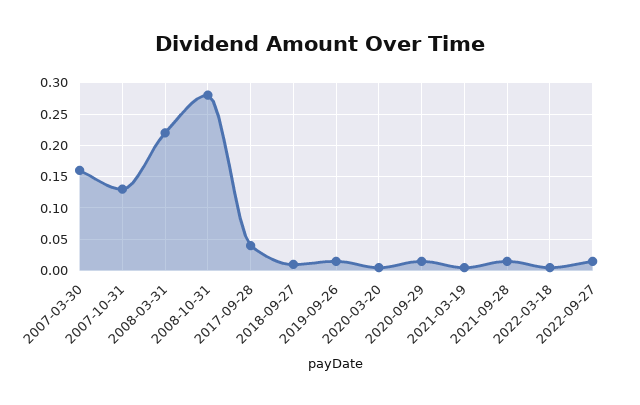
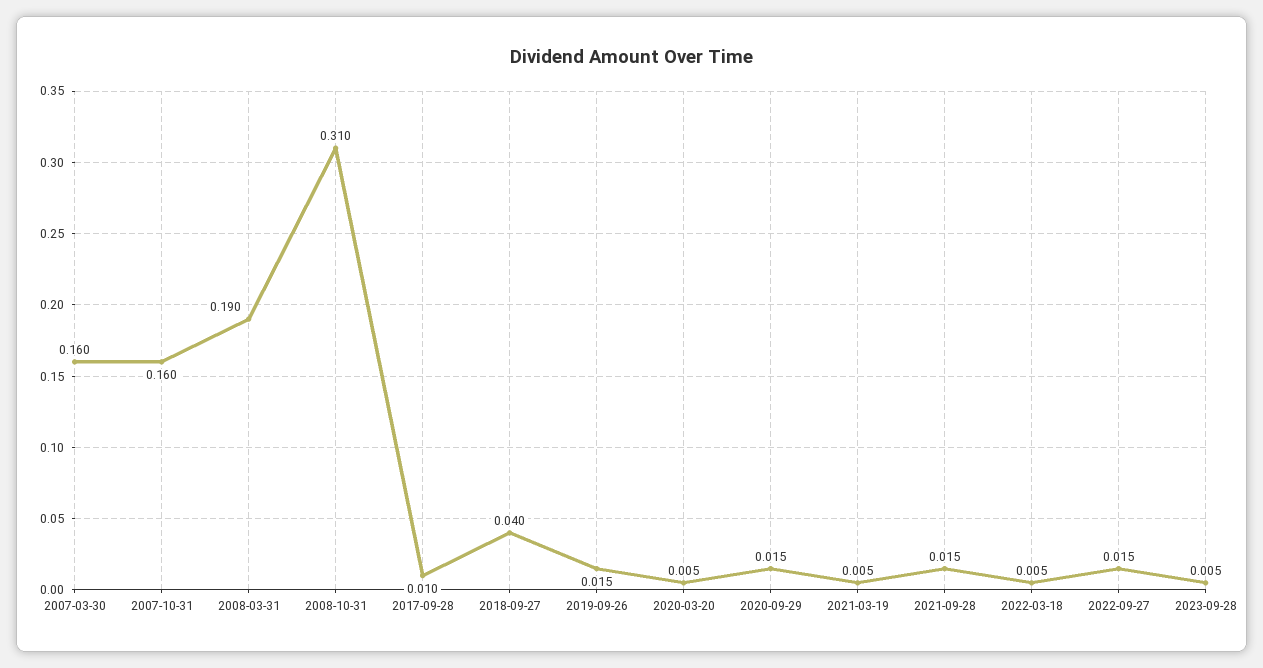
2007-10-31: 0.13 -> 0.16
2008-03-31: 0.22 -> 0.19
2008-10-31: 0.28 -> 0.31
2017-09-28: 0.04 -> 0.01
2018-09-27: 0.01 -> 0.04
2023-09-28: none -> 0.005

